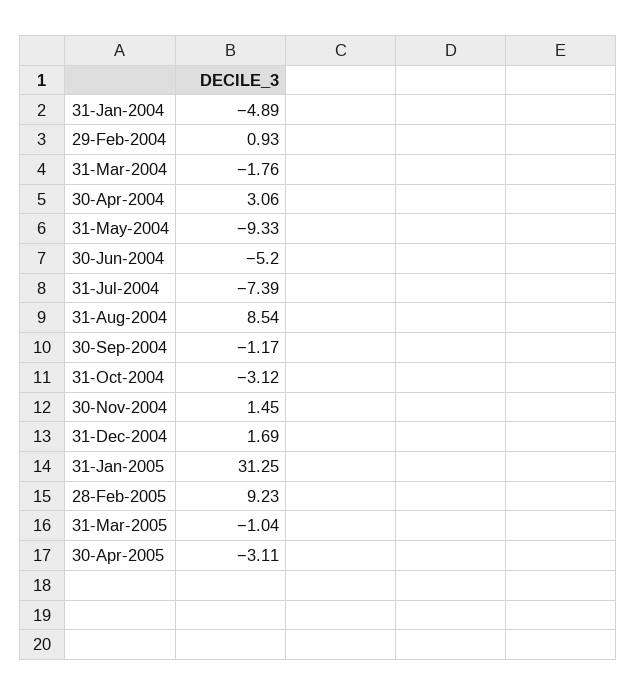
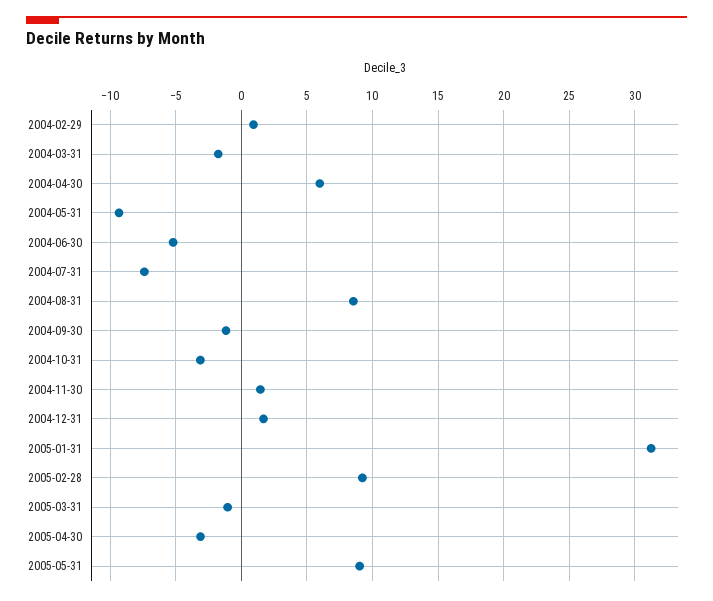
31-Jan-2004: -4.89 -> none
30-Apr-2004: 3.06 -> 6
2005-05-31: none -> 9

